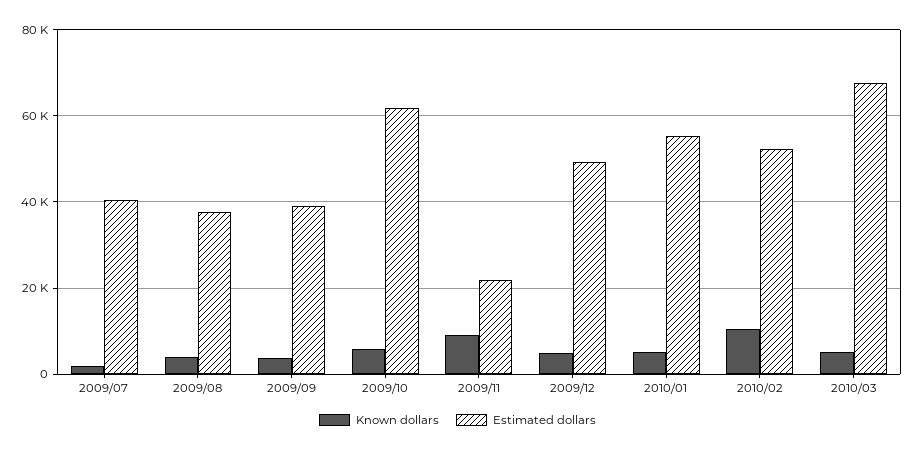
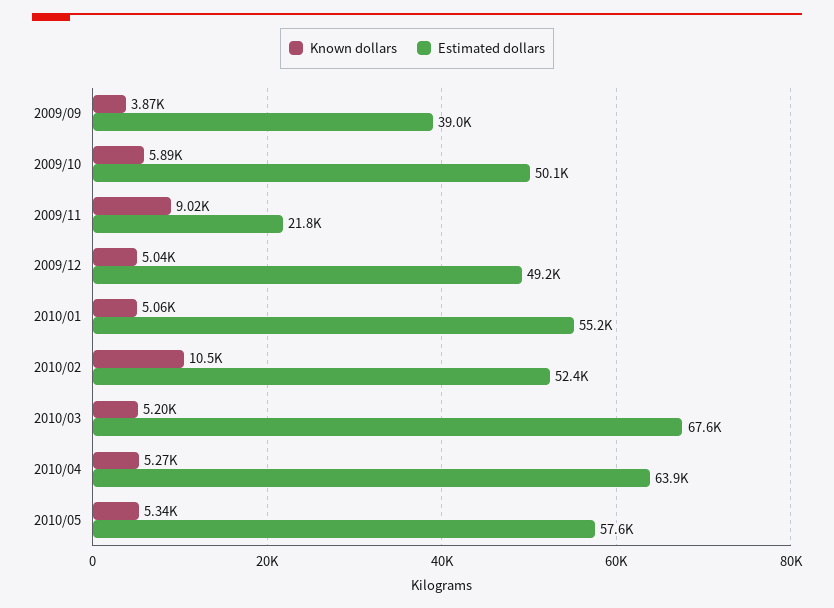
Known dollars, 2009/07: 2000 -> none
Estimated dollars, 2009/07: 40000 -> none
Known dollars, 2009/08: 4000 -> none
Estimated dollars, 2009/08: 38000 -> none
Estimated dollars, 2009/10: 62000 -> 50100
Known dollars, 2010/04: none -> 5270
Estimated dollars, 2010/04: none -> 63900
Known dollars, 2010/05: none -> 5340
Estimated dollars, 2010/05: none -> 57600

